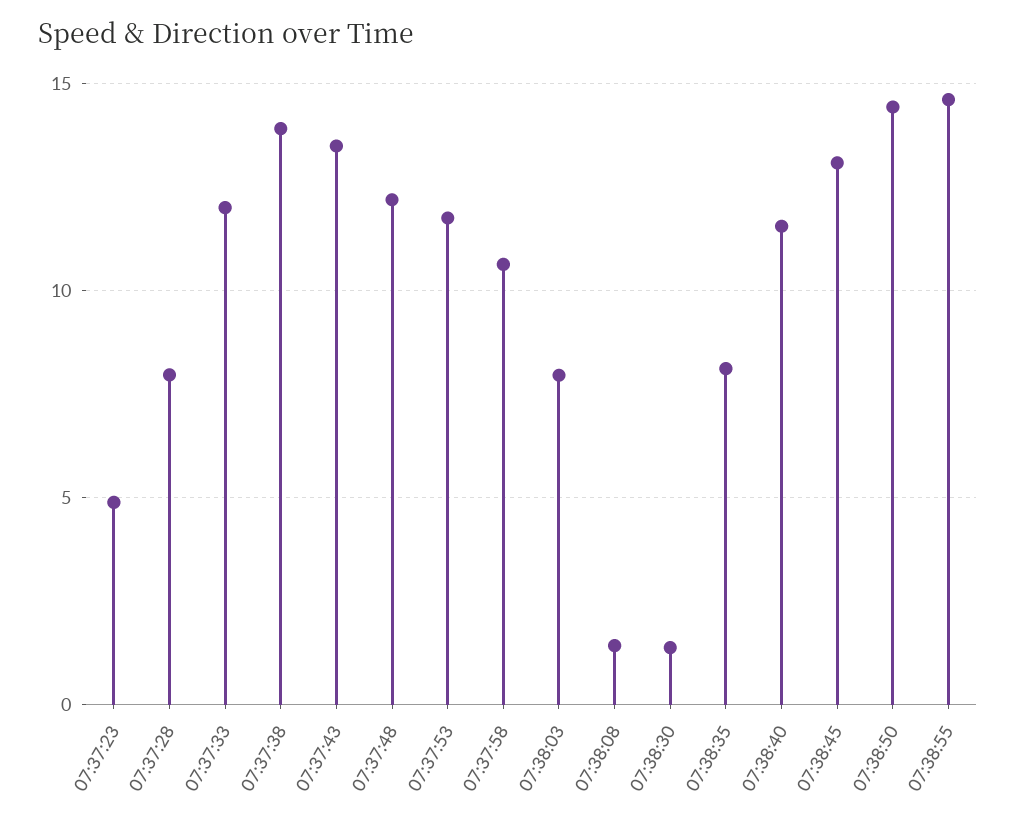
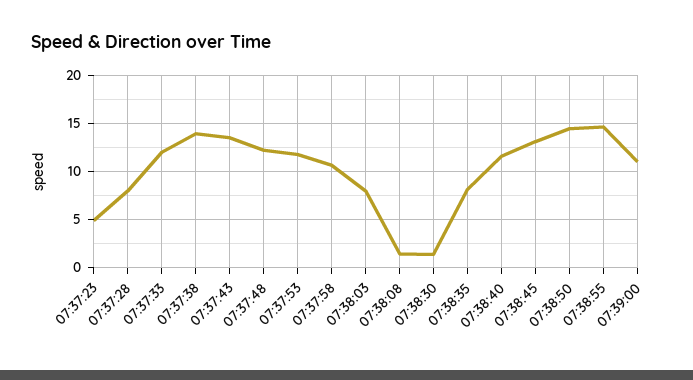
07:39:00: none -> 11

